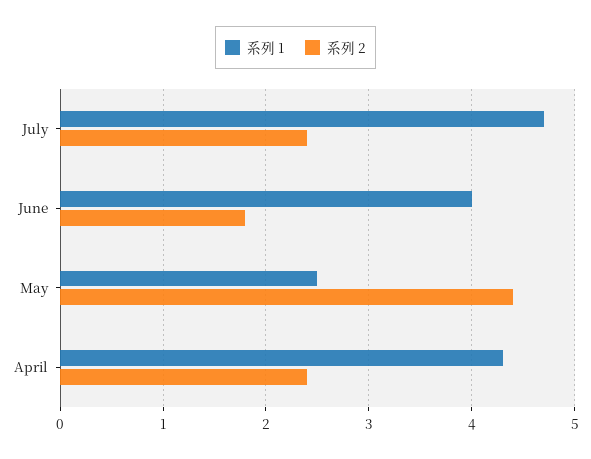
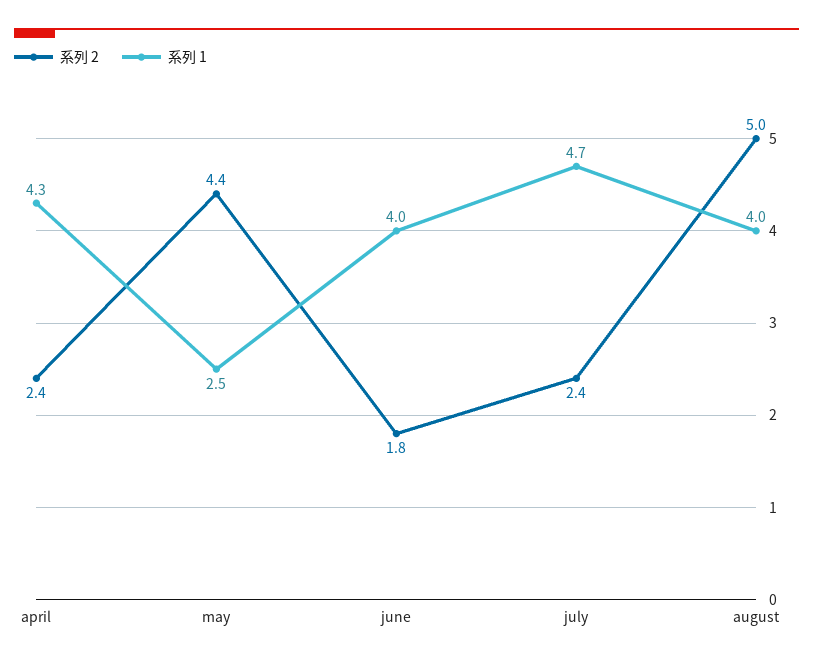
系列 2, august: none -> 5
系列 1, august: none -> 4

